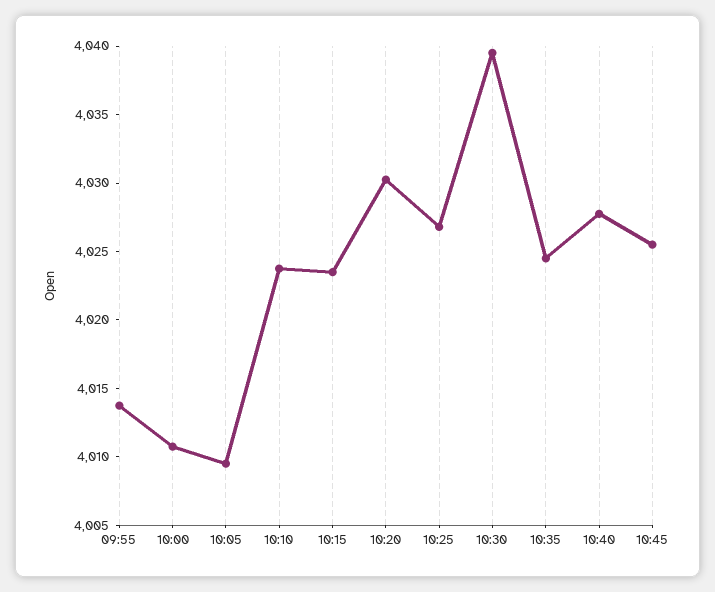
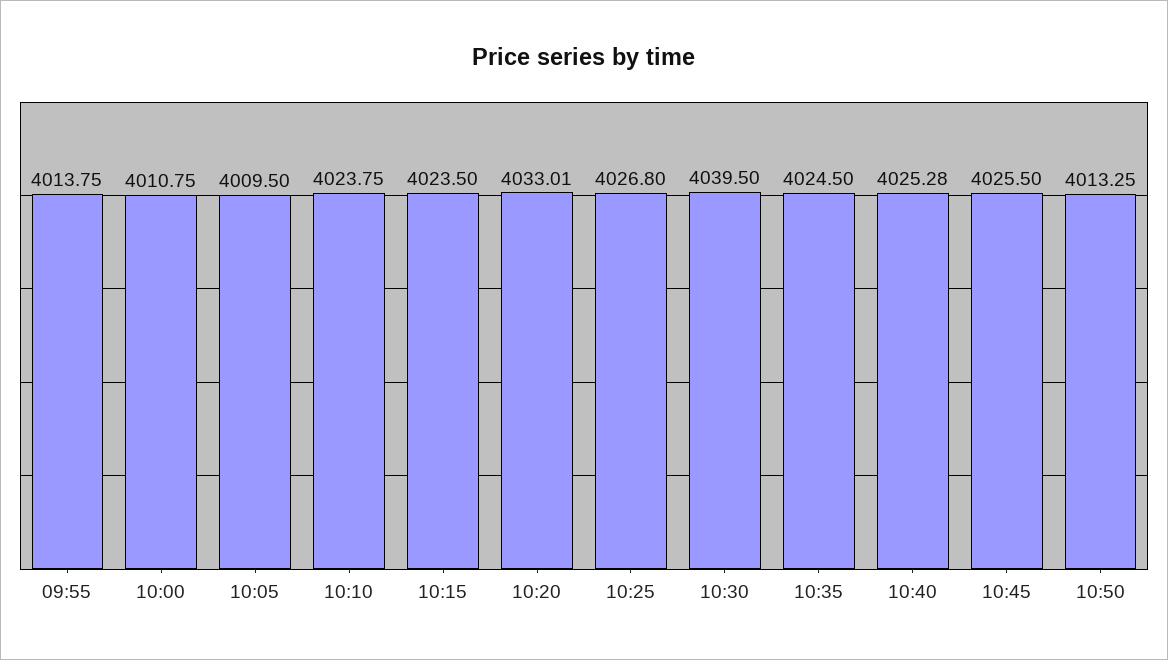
10:20: 4030 -> 4033.01
10:40: 4028 -> 4025.28
10:50: none -> 4013.25

